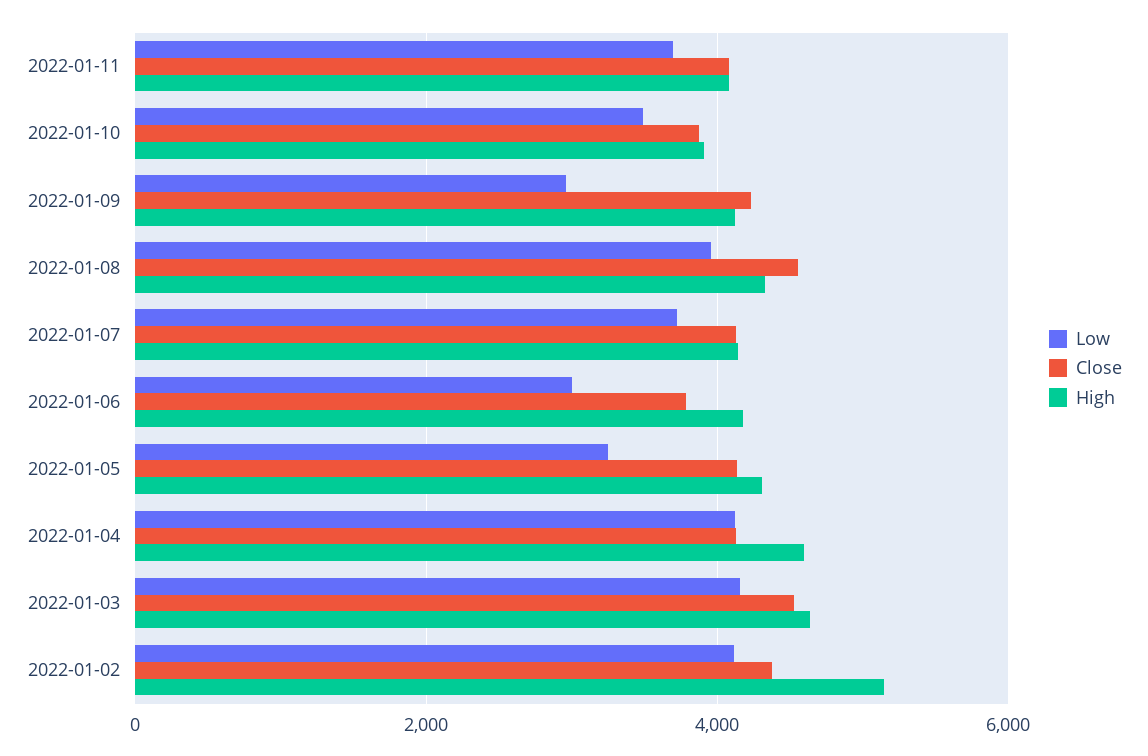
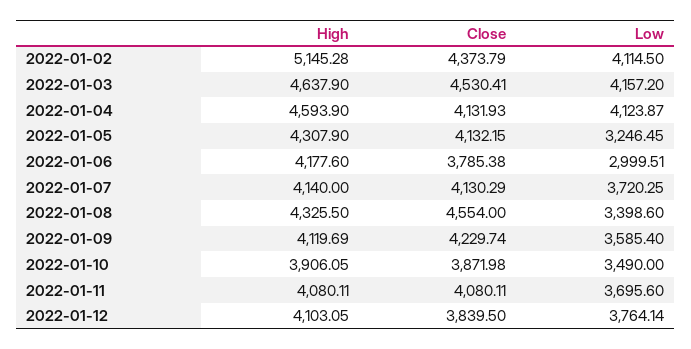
Low, 2022-01-09: 3000 -> 3585.4
Low, 2022-01-08: 4000 -> 3398.6
High, 2022-01-12: none -> 4103.05
Close, 2022-01-12: none -> 3839.5
Low, 2022-01-12: none -> 3764.14

